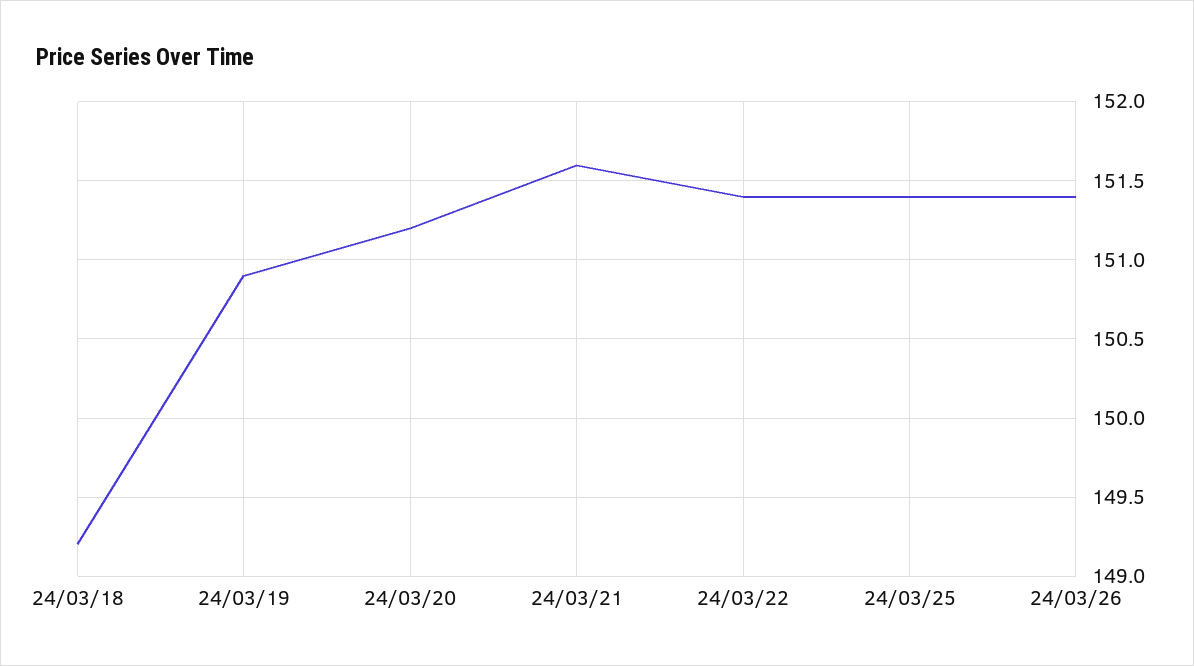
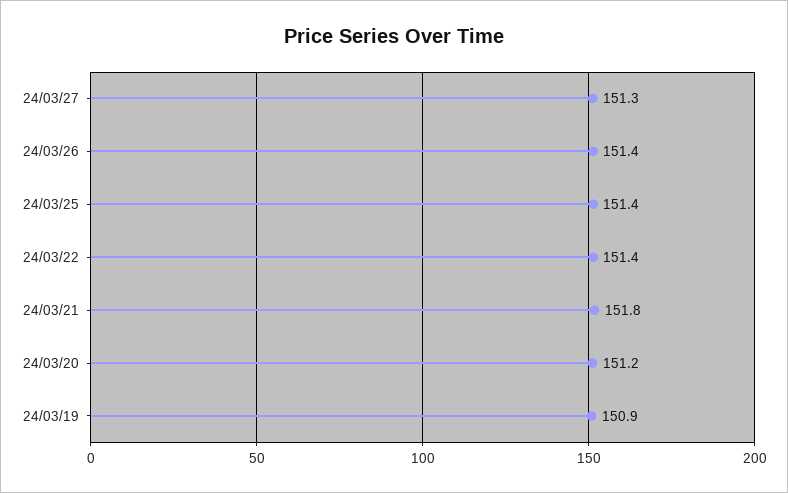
24/03/18: 149.2 -> none
24/03/21: 151.6 -> 151.8
24/03/27: none -> 151.3

